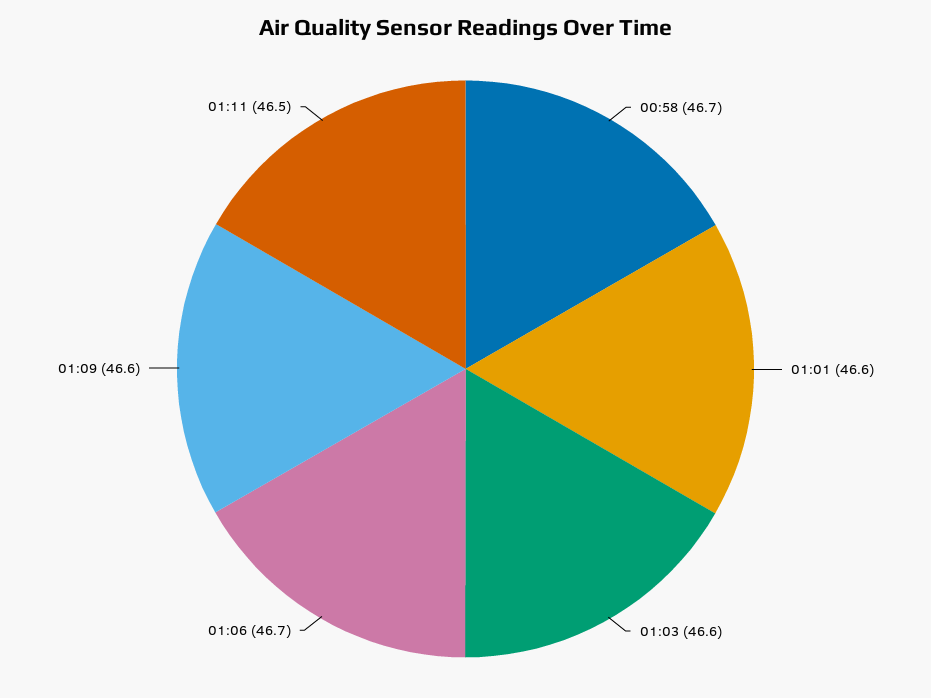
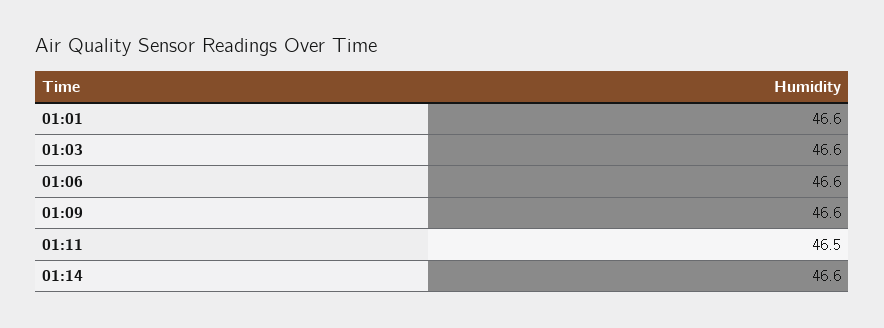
00:58: 46.7 -> none
01:06: 46.7 -> 46.6
01:14: none -> 46.6

